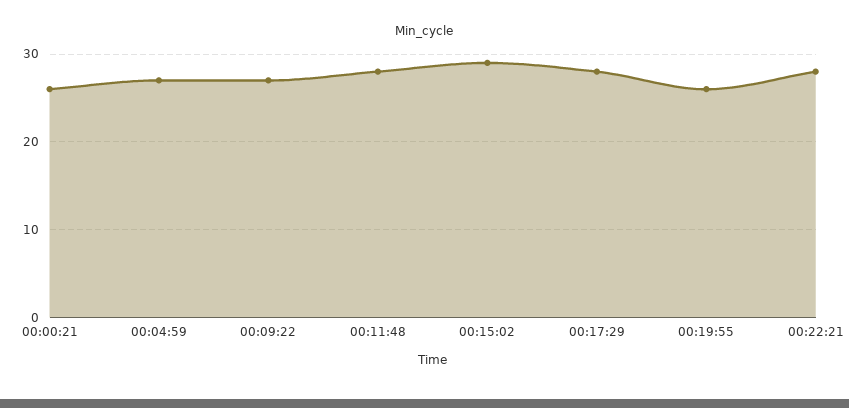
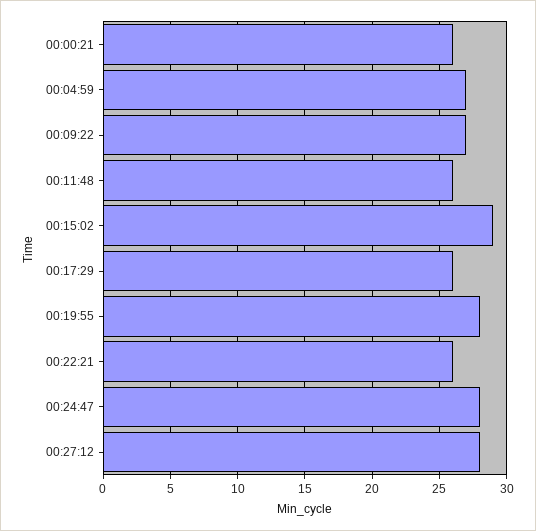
00:11:48: 28 -> 26
00:17:29: 28 -> 26
00:19:55: 26 -> 28
00:22:21: 28 -> 26
00:24:47: none -> 28
00:27:12: none -> 28

